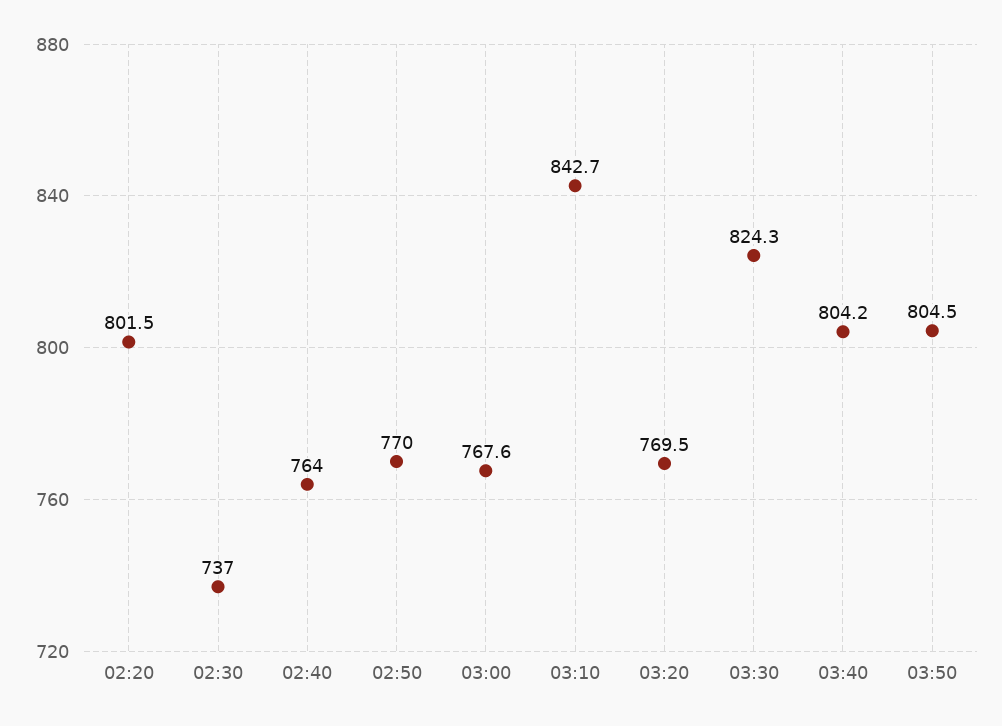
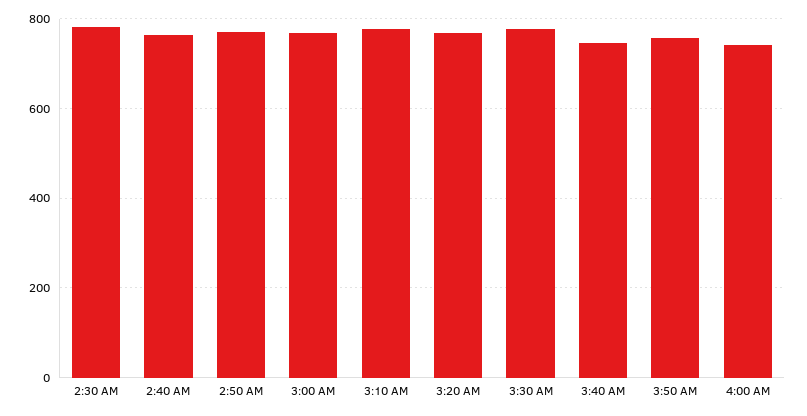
02:20: 801.5 -> none
02:30: 737 -> 780
03:10: 842.7 -> 780
03:30: 824.3 -> 780
03:40: 804.2 -> 740
03:50: 804.5 -> 760
4:00 AM: none -> 740

